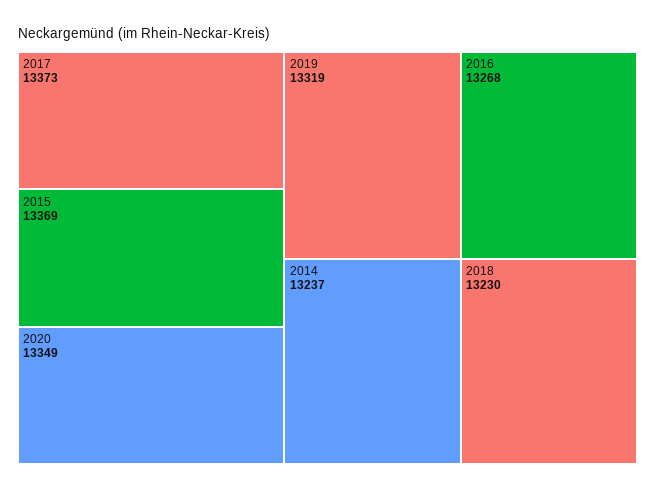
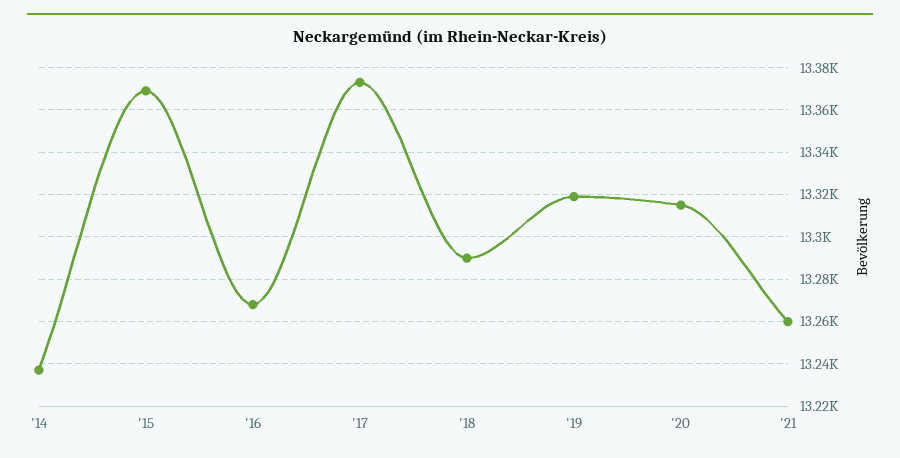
2020: 13349 -> 13315
2018: 13230 -> 13290
'21: none -> 13260

